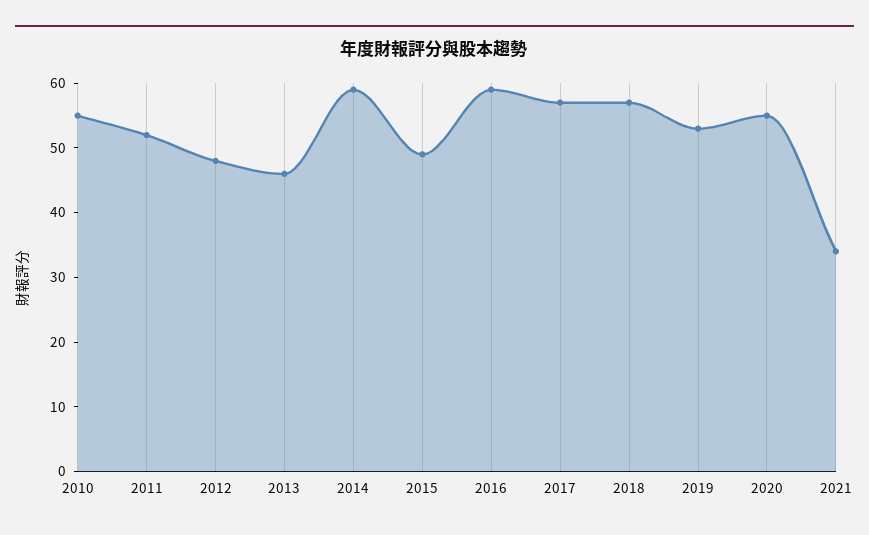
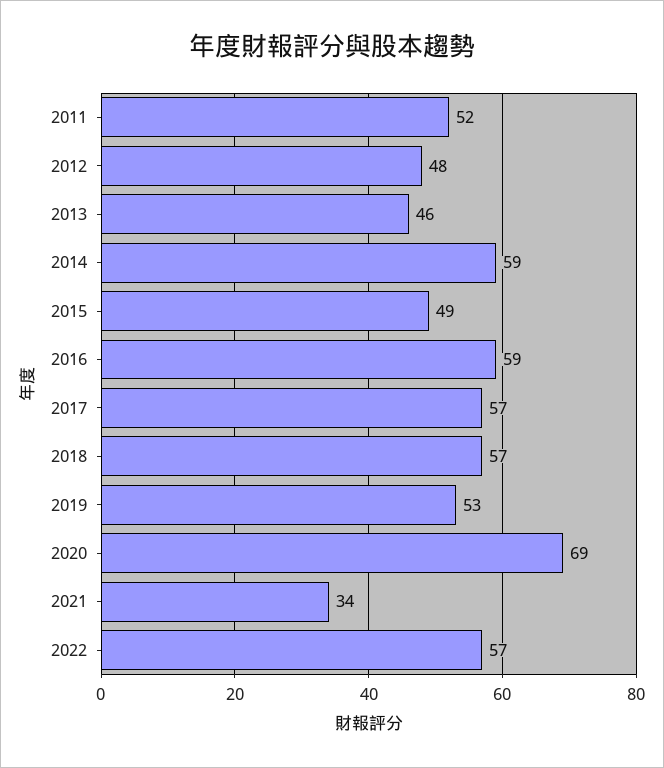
2010: 55 -> none
2020: 55 -> 69
2022: none -> 57

